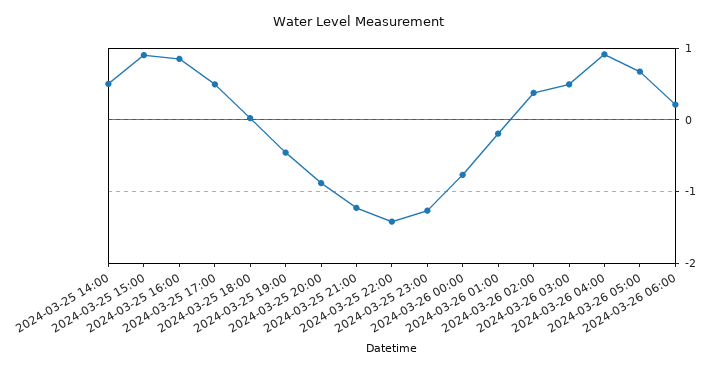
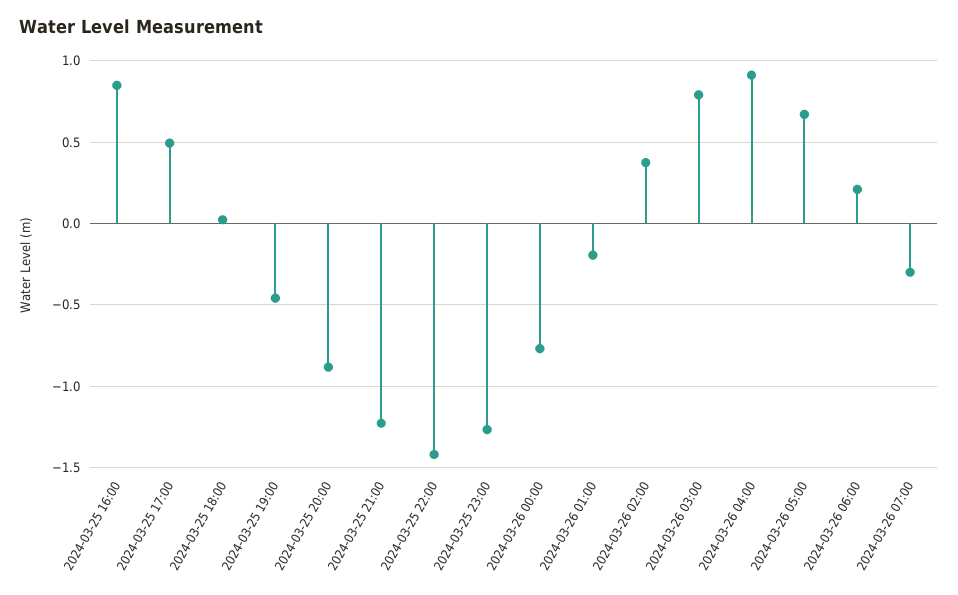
2024-03-25 14:00: 0.5 -> none
2024-03-25 15:00: 0.9 -> none
2024-03-26 03:00: 0.5 -> 0.8
2024-03-26 07:00: none -> -0.3

